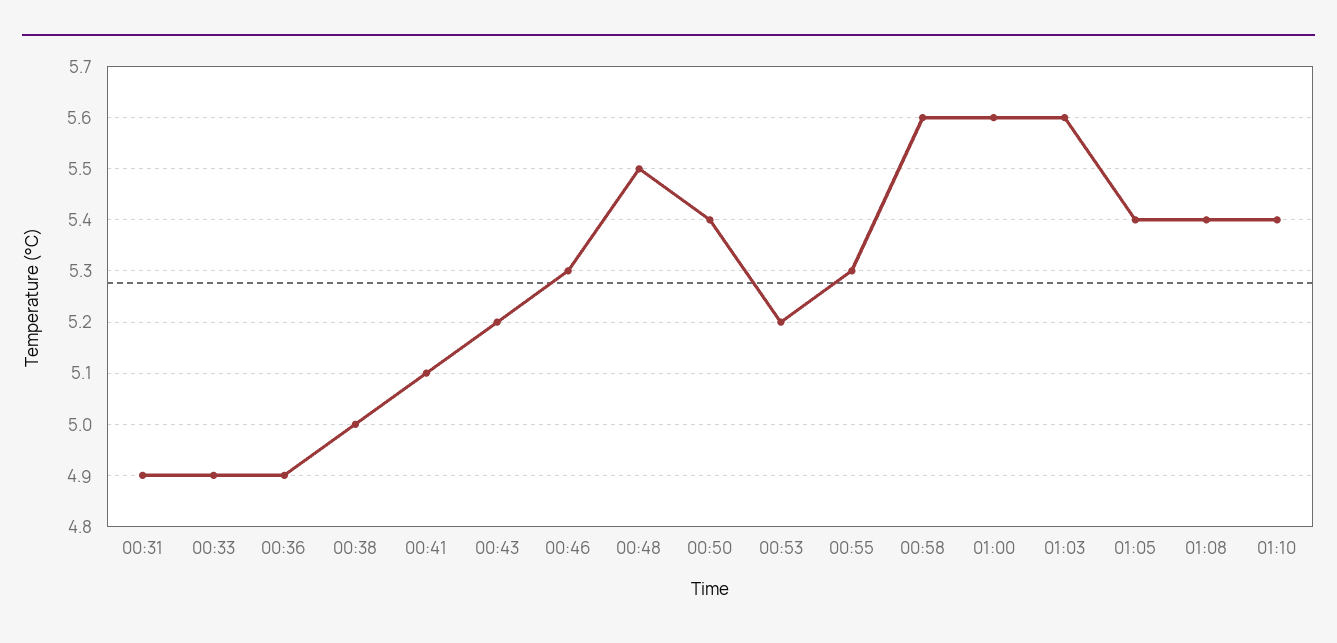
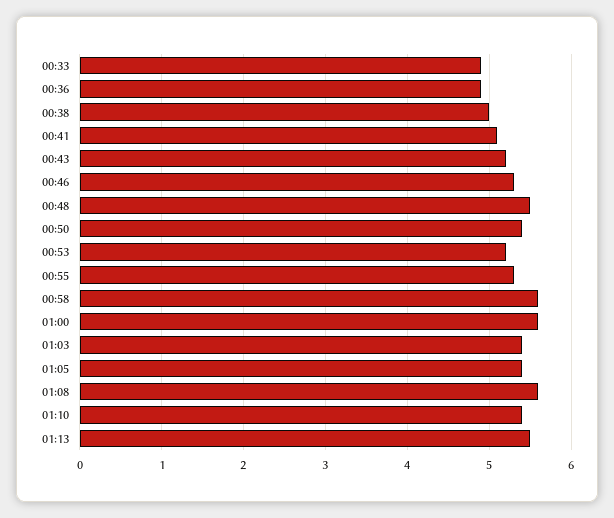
00:31: 4.9 -> none
01:03: 5.6 -> 5.4
01:08: 5.4 -> 5.6
01:13: none -> 5.5

